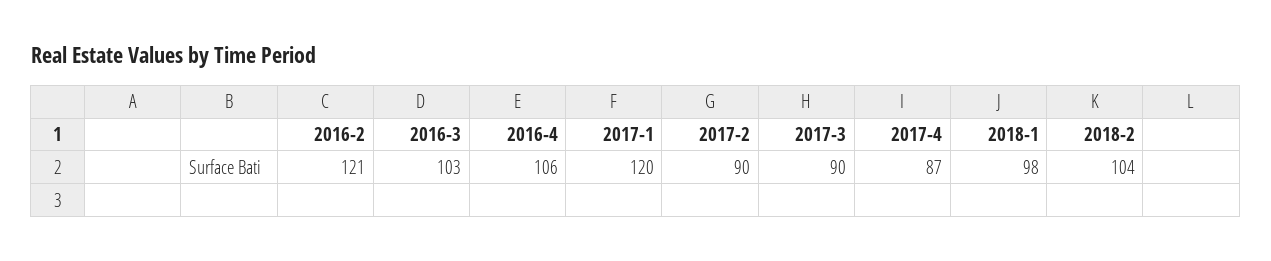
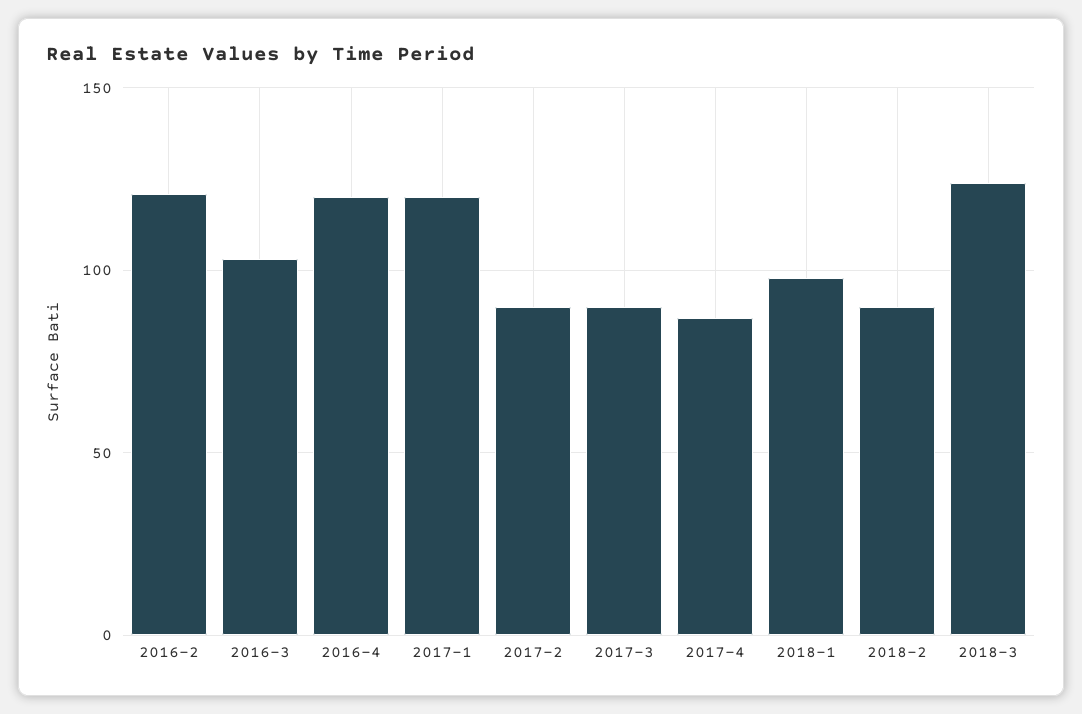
2016-4: 106 -> 120
2018-2: 104 -> 90
2018-3: none -> 125

